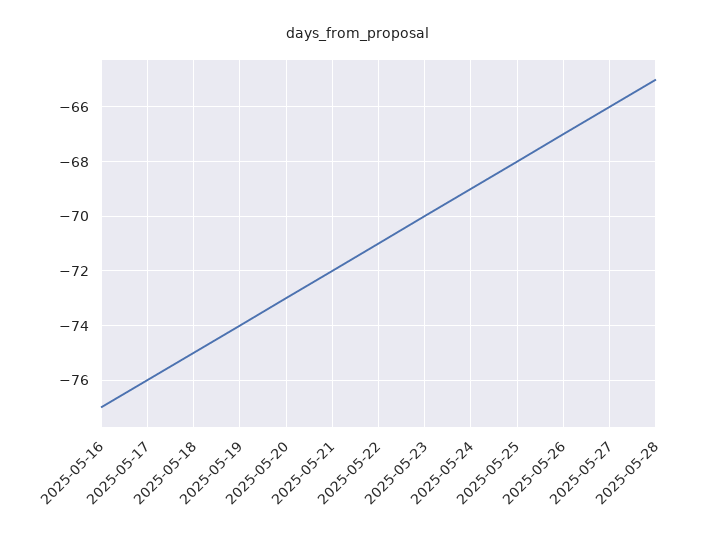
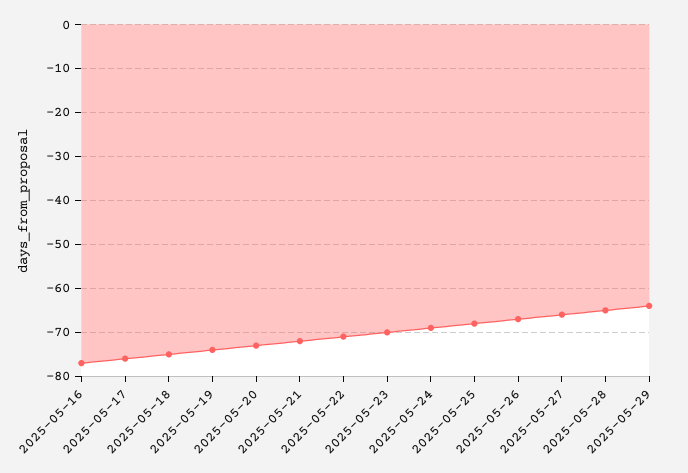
2025-05-29: none -> -65

